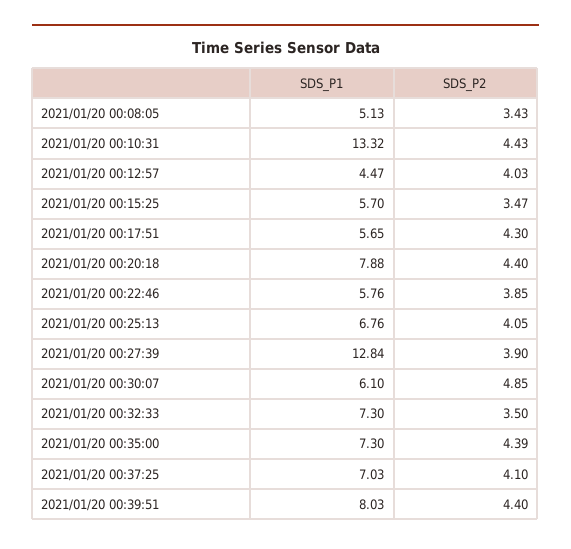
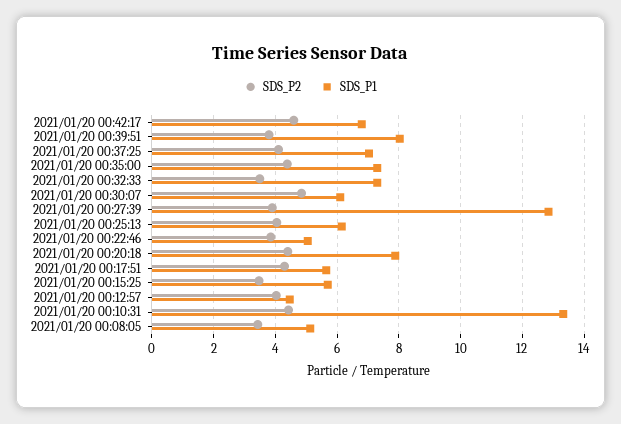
SDS_P1, 2021/01/20 00:22:46: 5.76 -> 5
SDS_P1, 2021/01/20 00:25:13: 6.76 -> 6.2
SDS_P2, 2021/01/20 00:39:51: 4.4 -> 3.8
SDS_P2, 2021/01/20 00:42:17: none -> 4.6
SDS_P1, 2021/01/20 00:42:17: none -> 6.8

